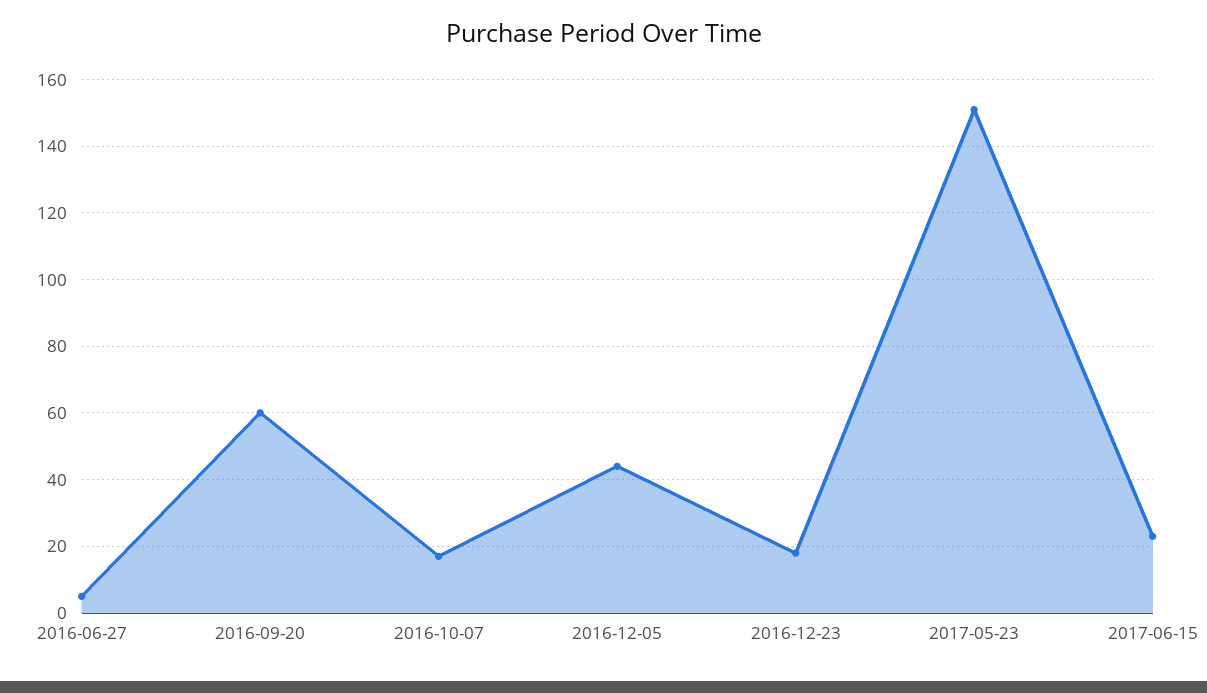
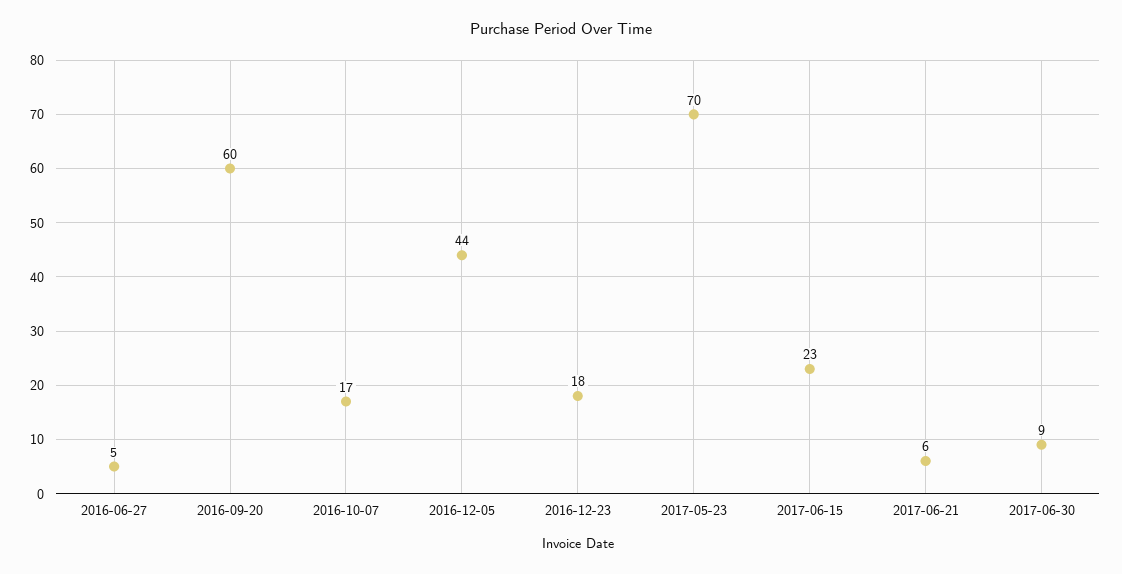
2017-05-23: 150 -> 70
2017-06-21: none -> 6
2017-06-30: none -> 9

